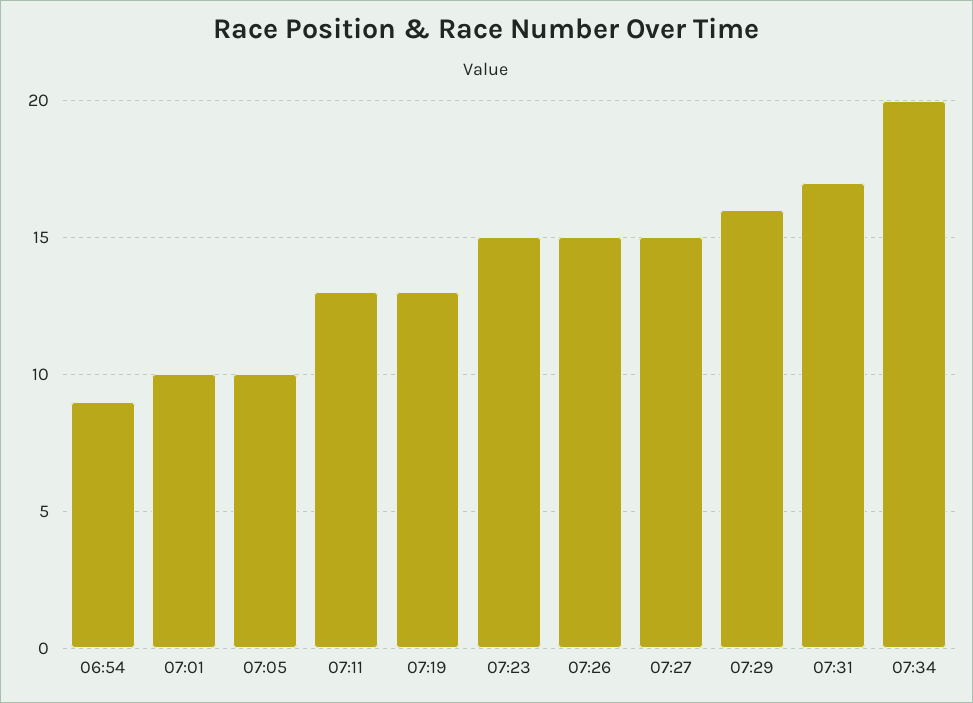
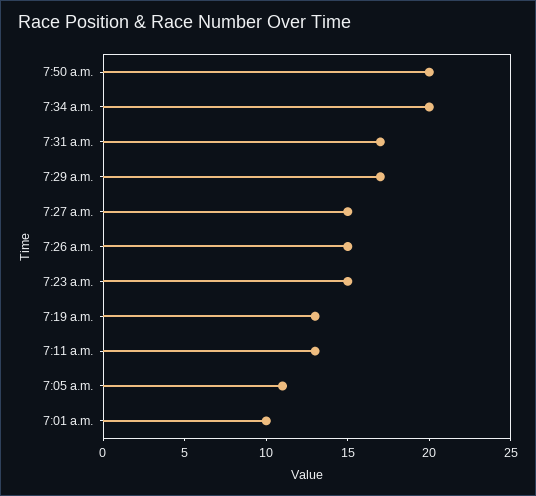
06:54: 9 -> none
07:05: 10 -> 11
07:29: 16 -> 17
7:50 a.m.: none -> 20

